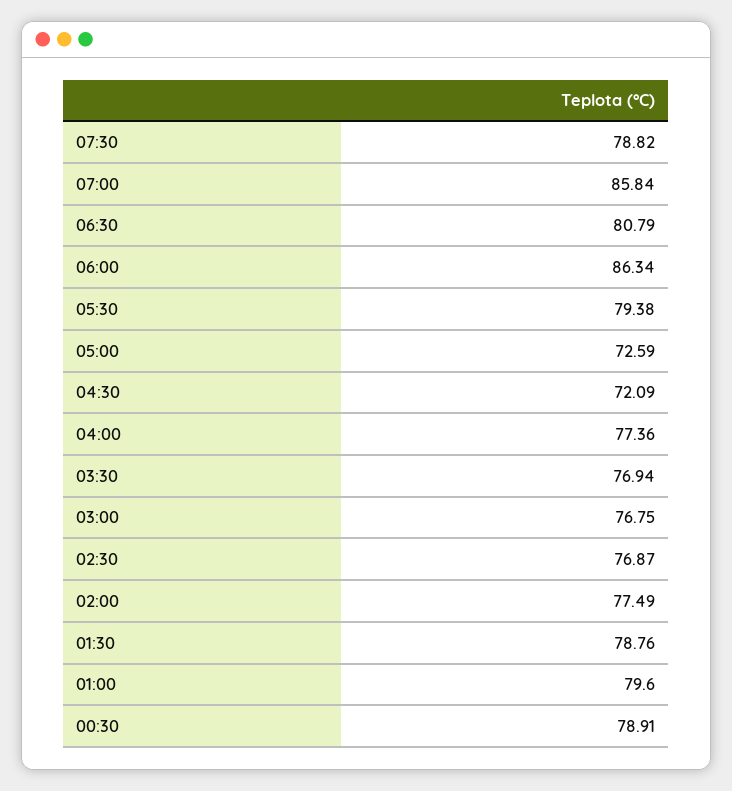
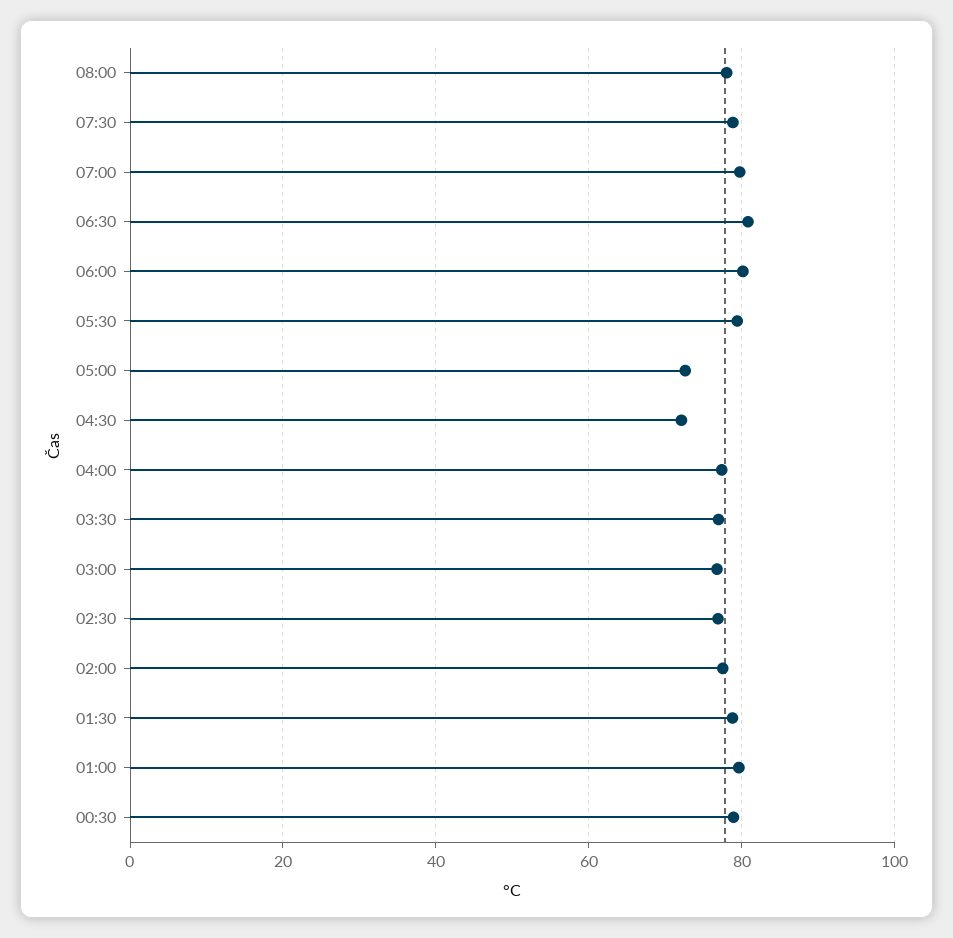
07:00: 85.84 -> 80
06:00: 86.34 -> 80
08:00: none -> 78

